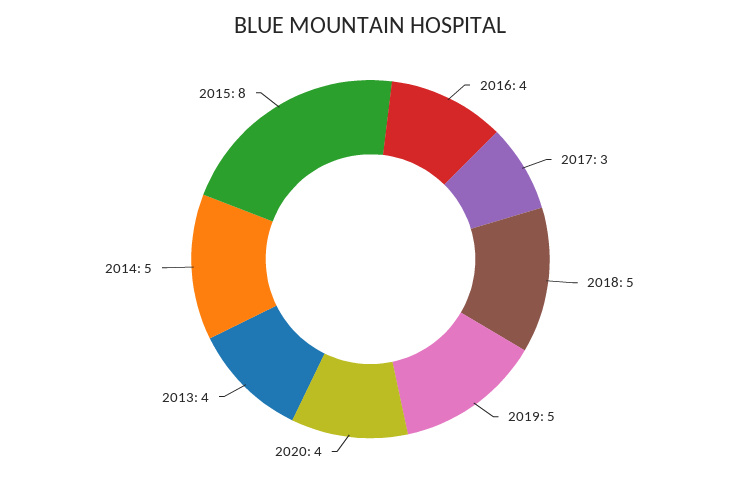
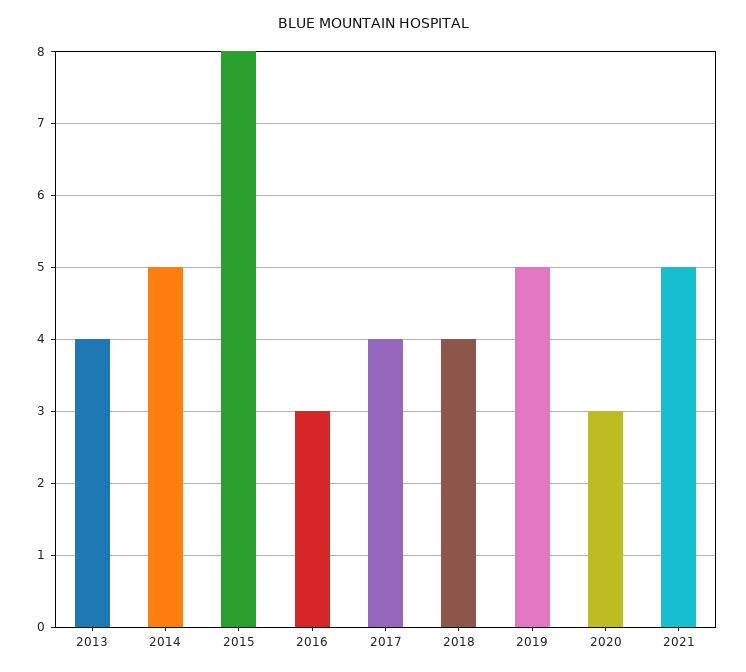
2016: 4 -> 3
2017: 3 -> 4
2018: 5 -> 4
2020: 4 -> 3
2021: none -> 5

